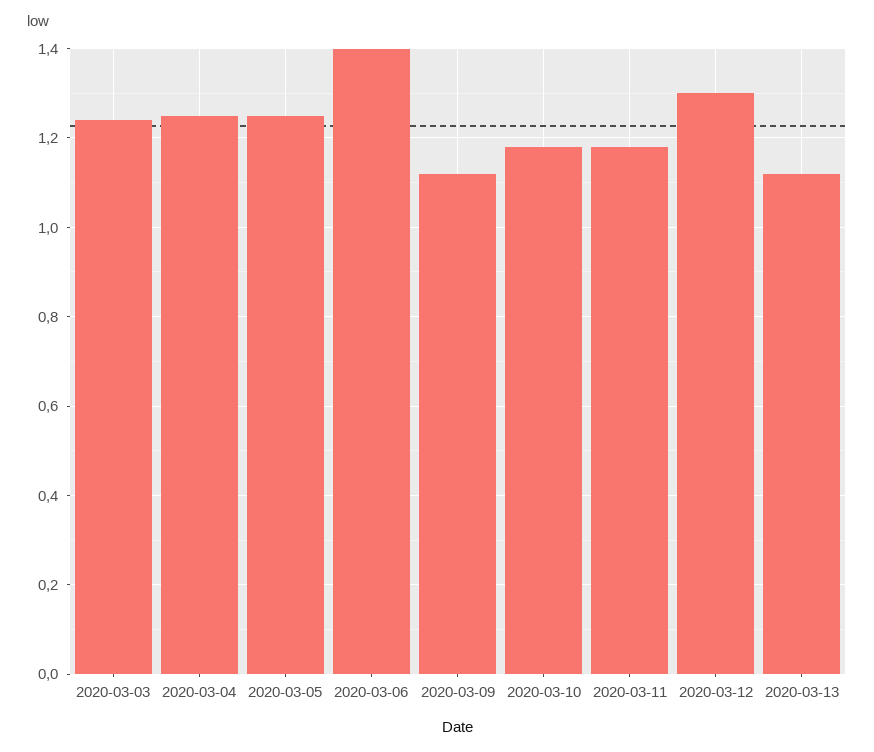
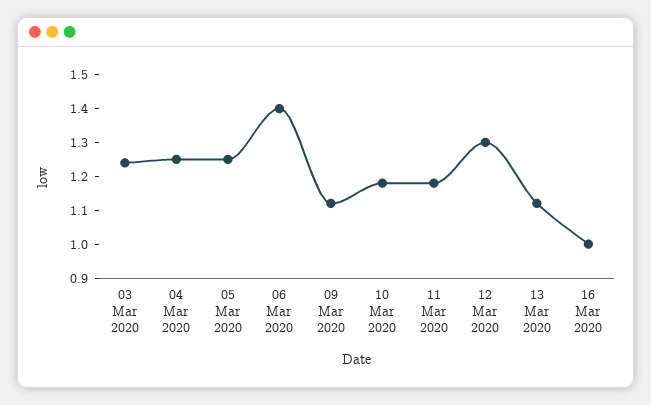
16 Mar 2020: none -> 1

